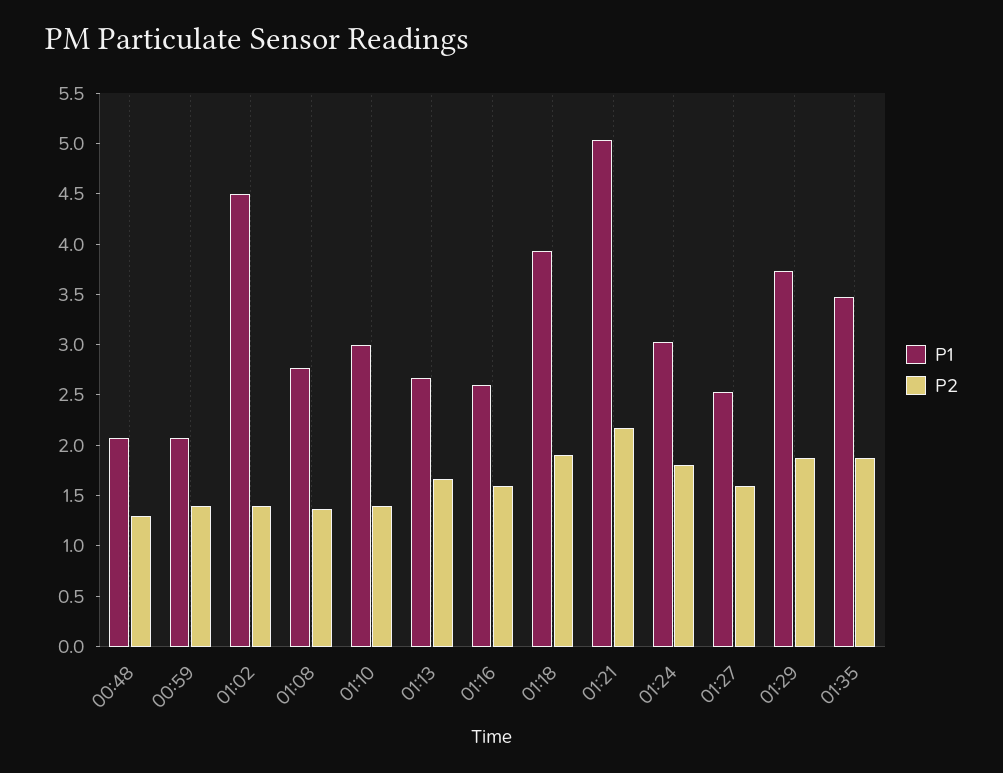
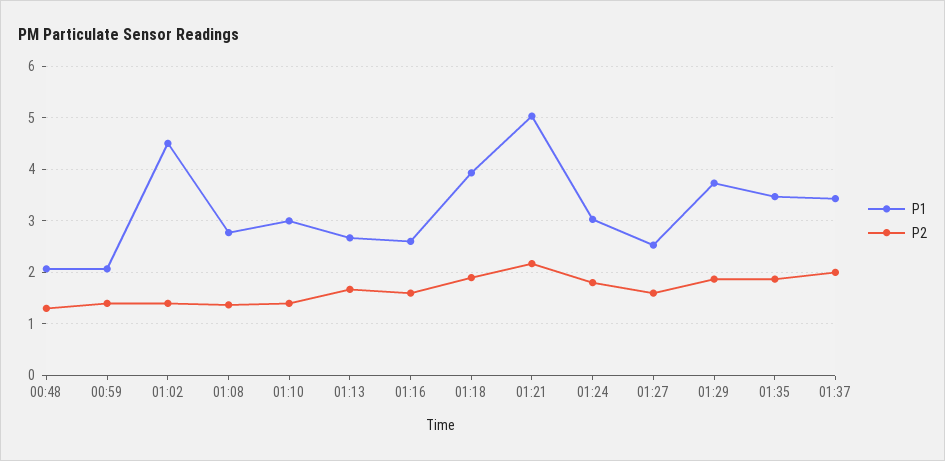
P1, 01:37: none -> 3.4
P2, 01:37: none -> 2

